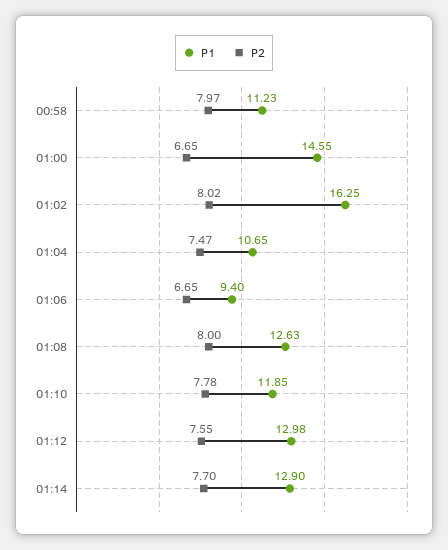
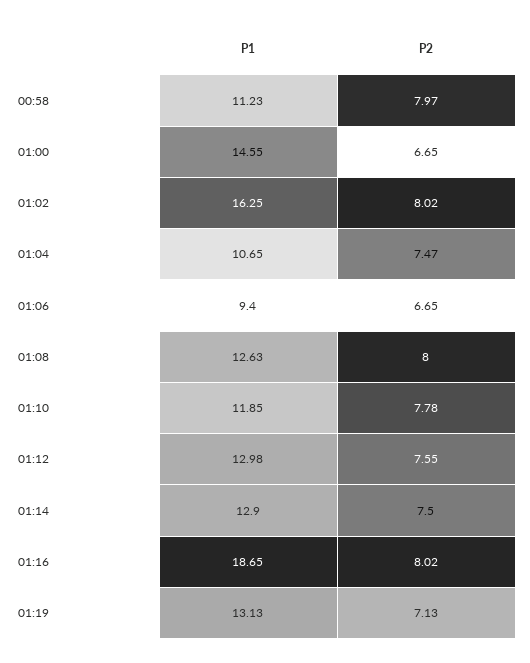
P2, 01:14: 7.7 -> 7.5
P1, 01:16: none -> 18.65
P2, 01:16: none -> 8.02
P1, 01:19: none -> 13.13
P2, 01:19: none -> 7.13

